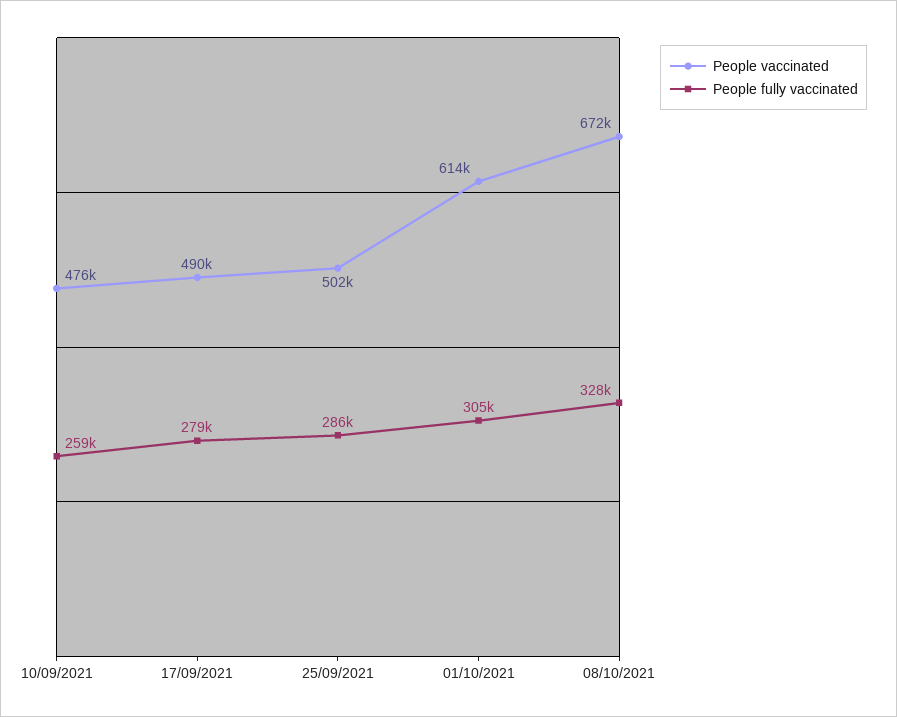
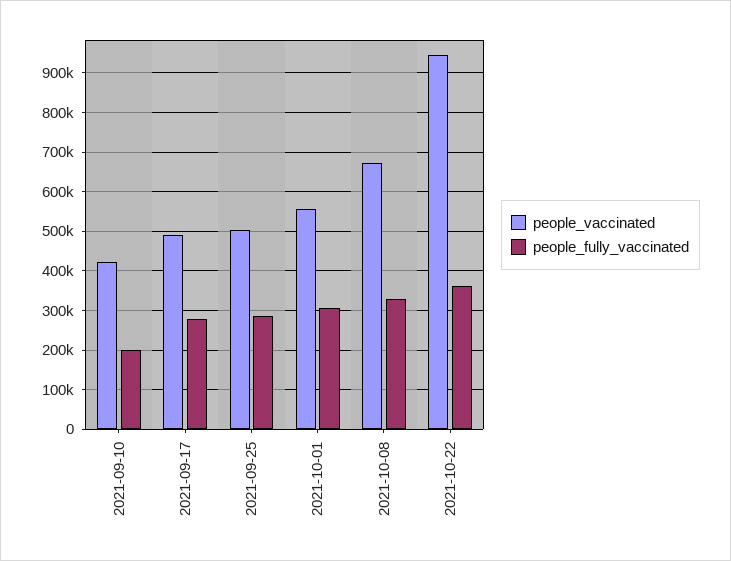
People vaccinated, 10/09/2021: 476000 -> 420000
People fully vaccinated, 10/09/2021: 259000 -> 200000
People vaccinated, 01/10/2021: 614000 -> 560000
People vaccinated, 2021-10-22: none -> 940000
People fully vaccinated, 2021-10-22: none -> 360000

